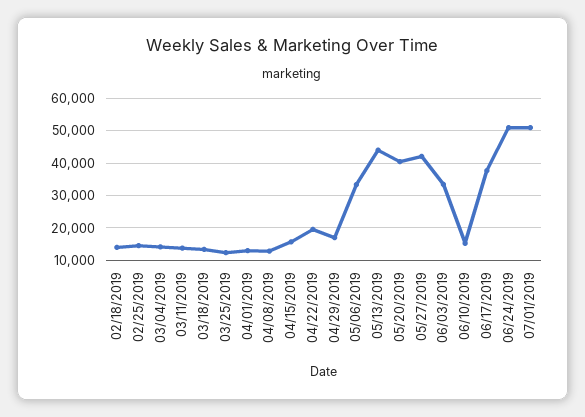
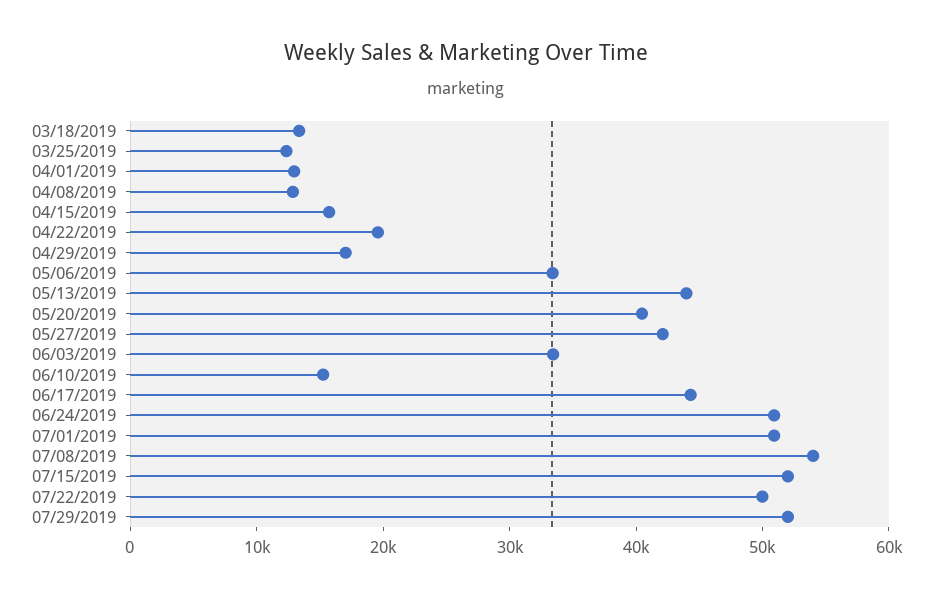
02/18/2019: 14000 -> none
02/25/2019: 14000 -> none
03/04/2019: 14000 -> none
03/11/2019: 14000 -> none
06/17/2019: 38000 -> 44000
07/08/2019: none -> 54000
07/15/2019: none -> 52000
07/22/2019: none -> 50000
07/29/2019: none -> 52000

